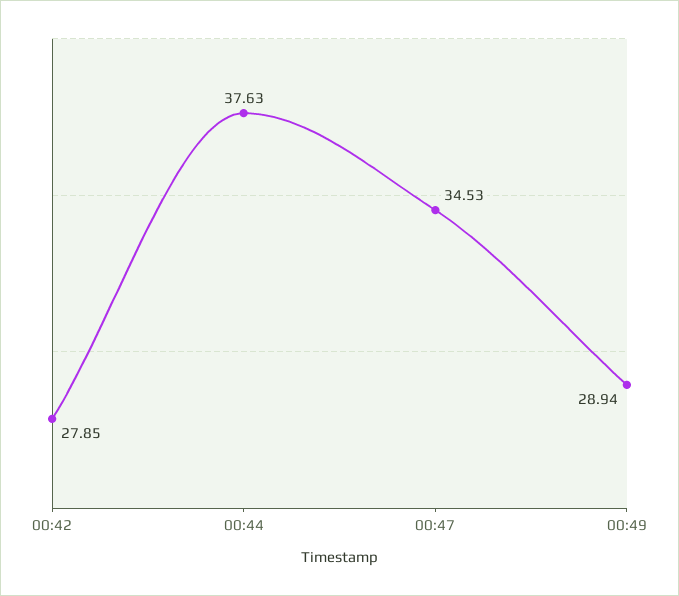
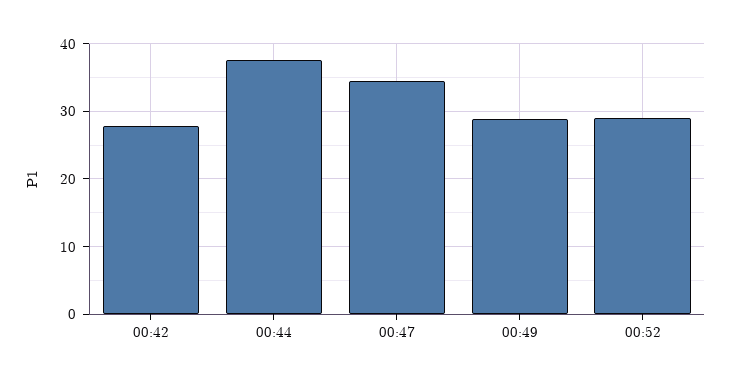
00:52: none -> 29

